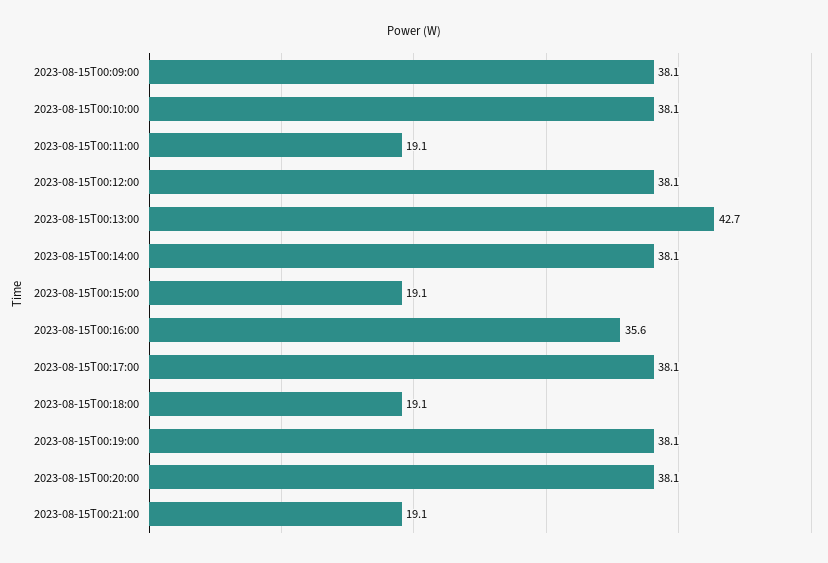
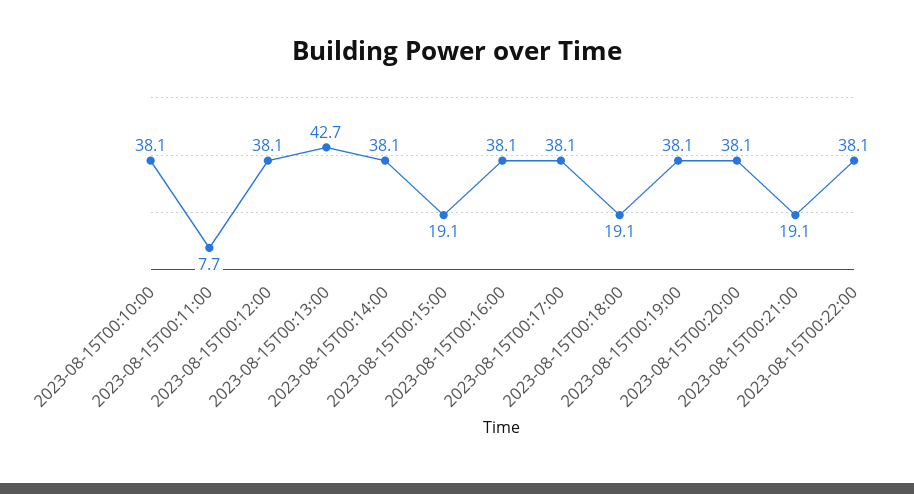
2023-08-15T00:09:00: 38.1 -> none
2023-08-15T00:11:00: 19.1 -> 7.7
2023-08-15T00:16:00: 35.6 -> 38.1
2023-08-15T00:22:00: none -> 38.1

